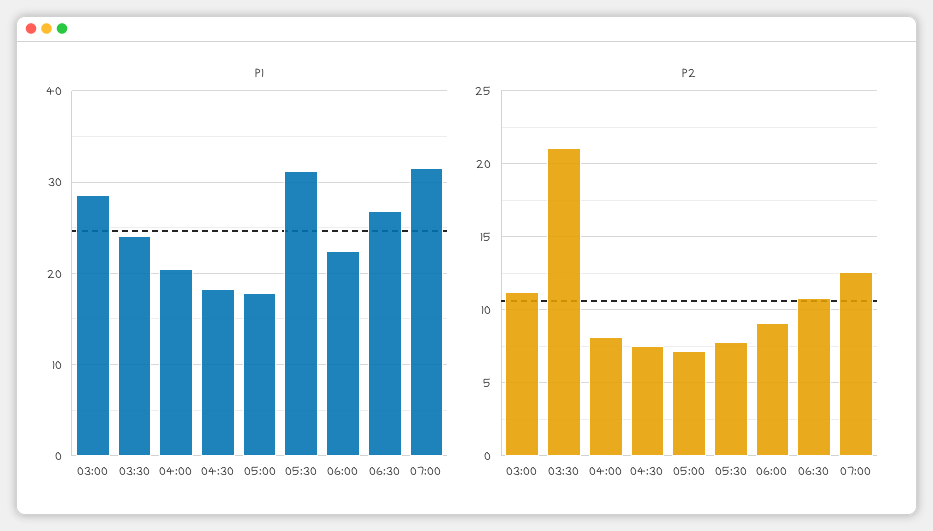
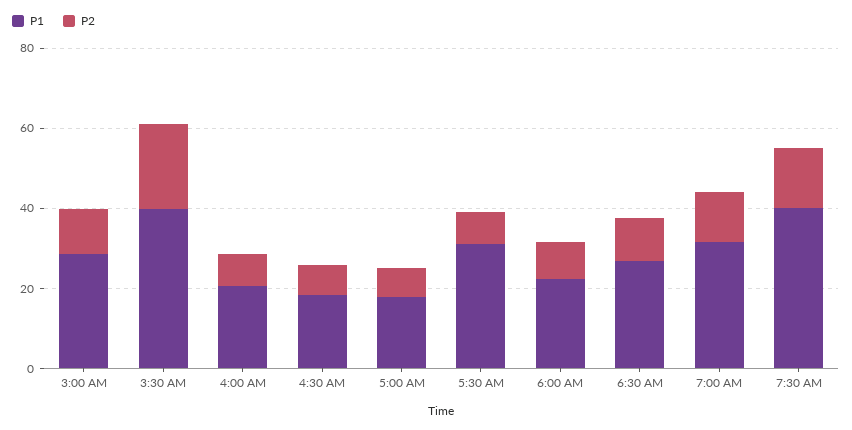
P1, 03:30: 24 -> 40
P1, 7:30 AM: none -> 40
P2, 7:30 AM: none -> 15

